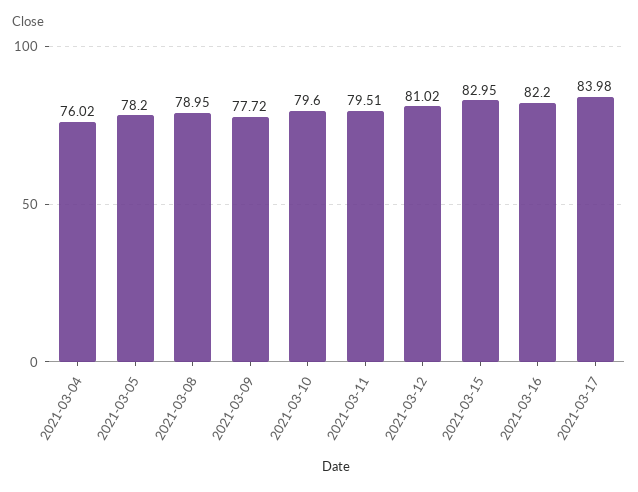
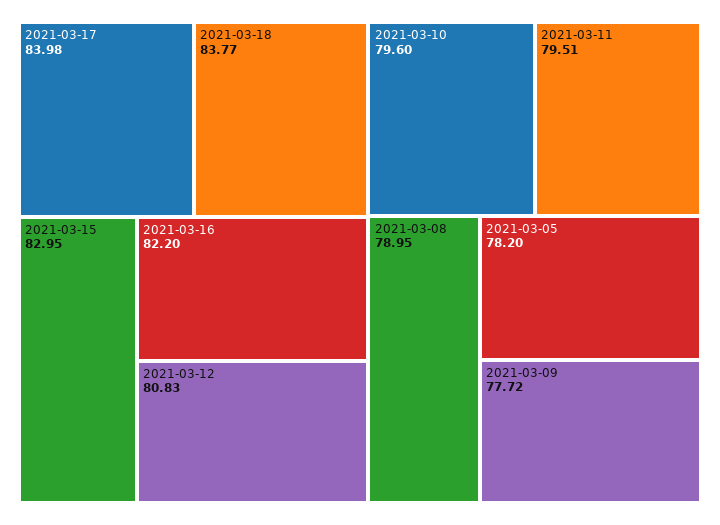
2021-03-04: 76.02 -> none
2021-03-12: 81.02 -> 80.83
2021-03-18: none -> 83.77

